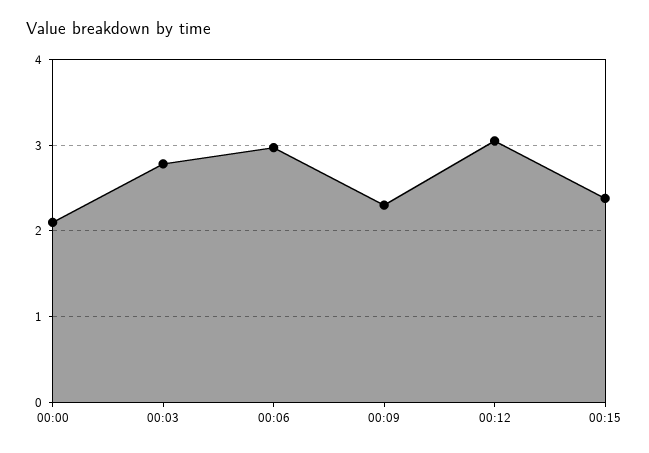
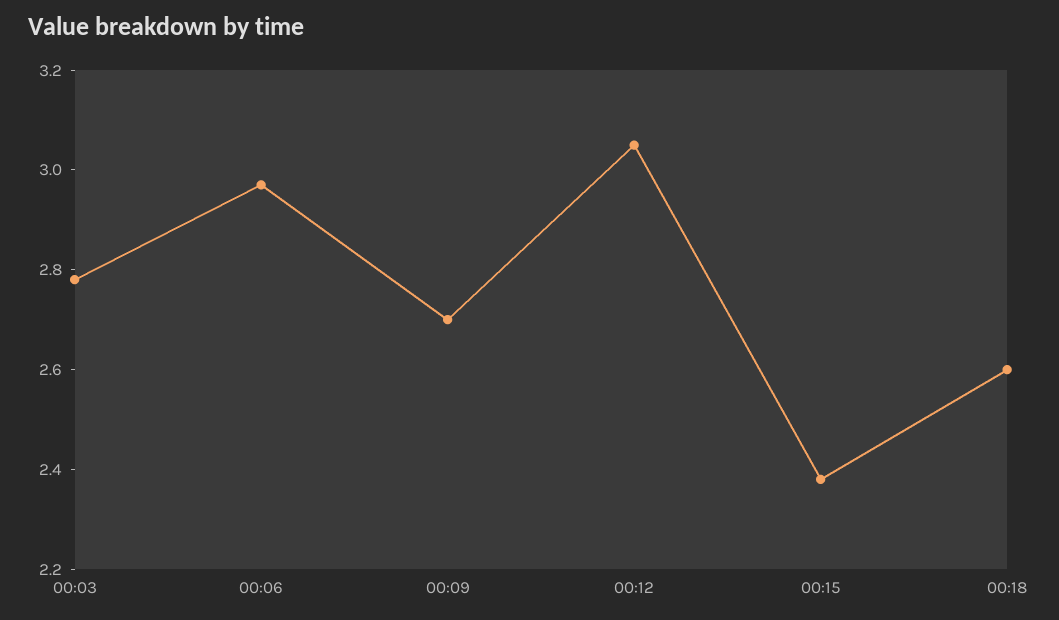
00:00: 2.1 -> none
00:09: 2.3 -> 2.7
00:18: none -> 2.6

